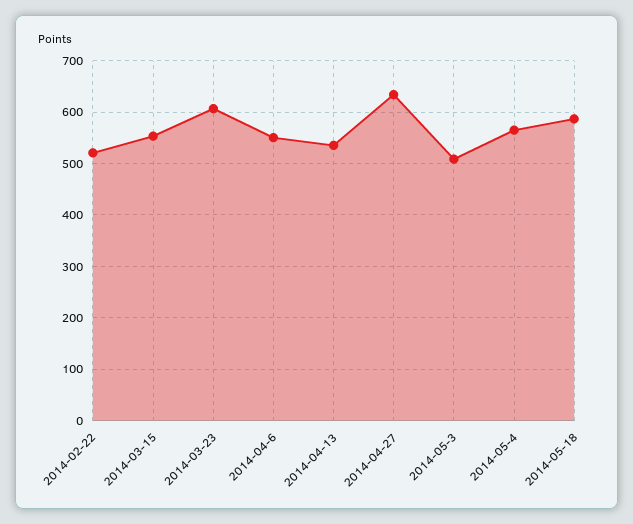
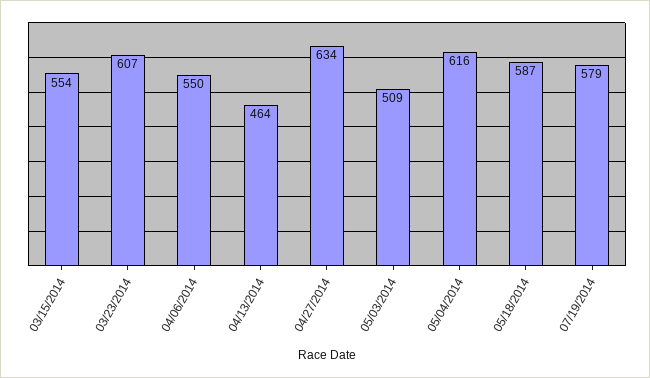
2014-02-22: 520 -> none
2014-04-13: 540 -> 464
2014-05-4: 560 -> 616
07/19/2014: none -> 579

